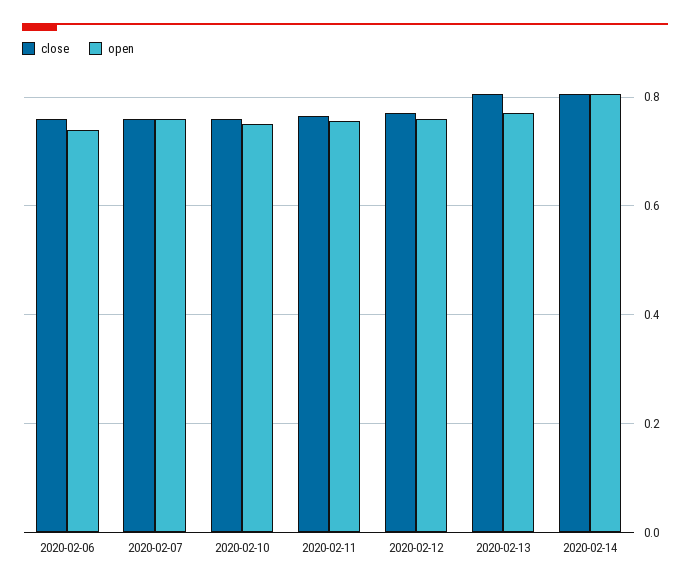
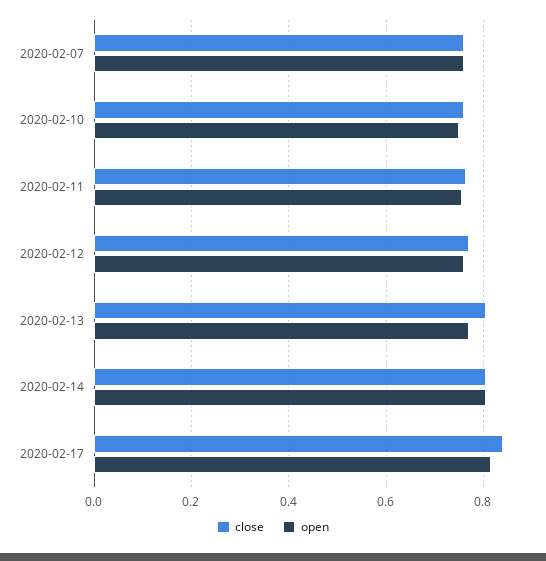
close, 2020-02-06: 0.76 -> none
open, 2020-02-06: 0.74 -> none
close, 2020-02-17: none -> 0.84
open, 2020-02-17: none -> 0.82

